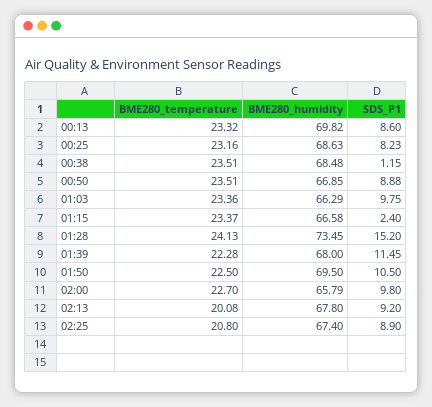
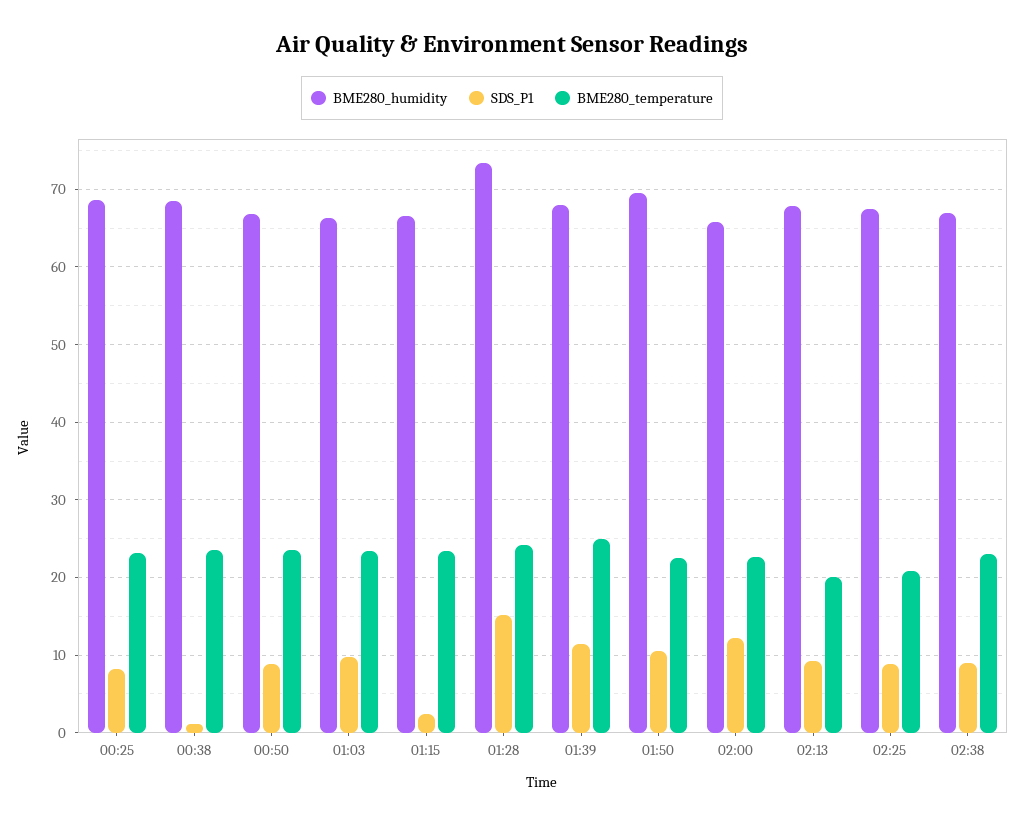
BME280_temperature, 00:13: 23.32 -> none
BME280_humidity, 00:13: 69.82 -> none
SDS_P1, 00:13: 8.6 -> none
BME280_temperature, 01:39: 22.28 -> 25
SDS_P1, 02:00: 9.8 -> 12
BME280_humidity, 02:38: none -> 67
SDS_P1, 02:38: none -> 9
BME280_temperature, 02:38: none -> 23

